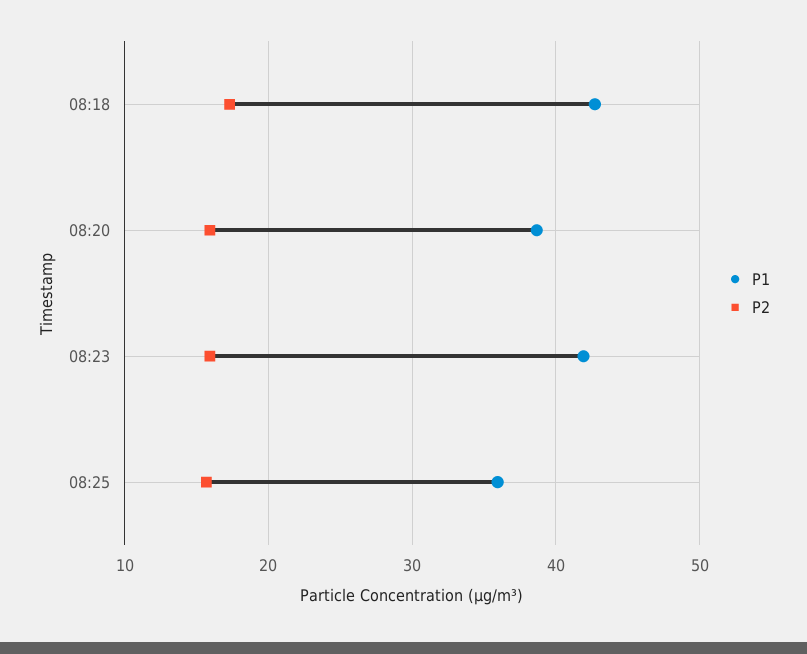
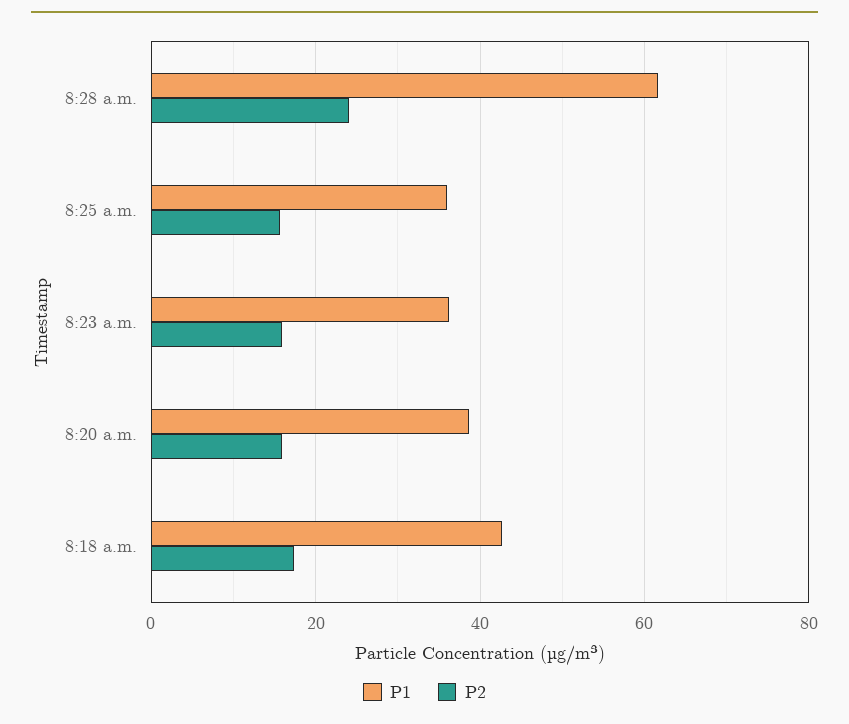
P1, 08:23: 42 -> 36
P1, 8:28 a.m.: none -> 62
P2, 8:28 a.m.: none -> 24

